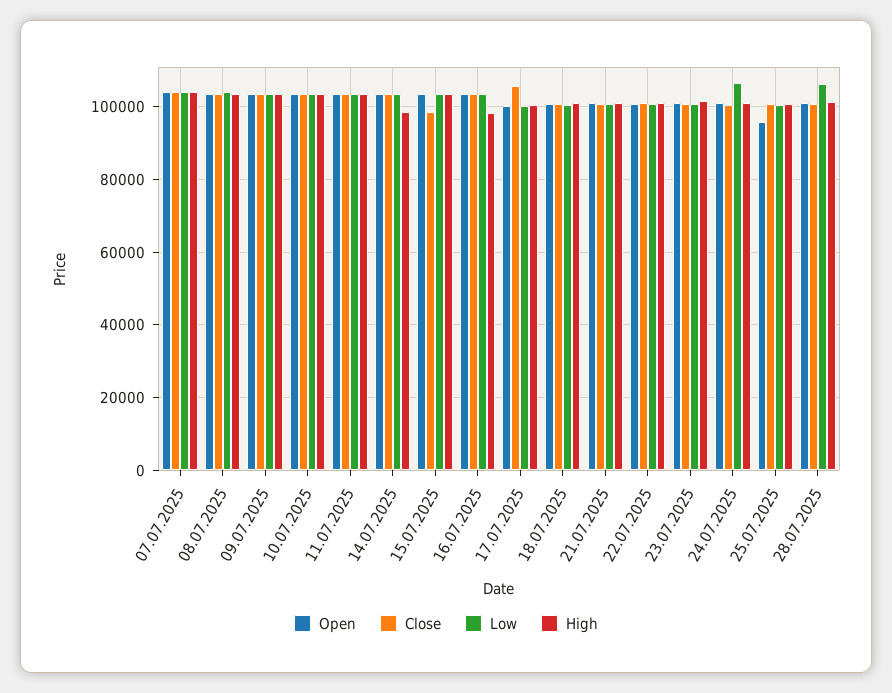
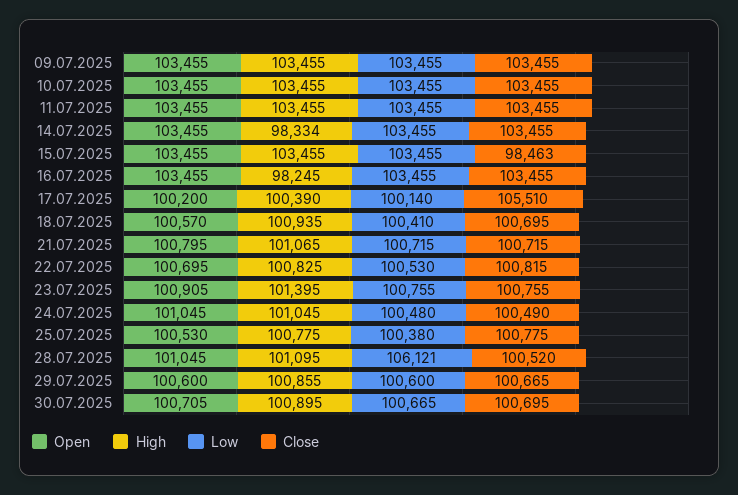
Open, 07.07.2025: 104000 -> none
Close, 07.07.2025: 104000 -> none
Low, 07.07.2025: 104000 -> none
High, 07.07.2025: 104000 -> none
Open, 08.07.2025: 104000 -> none
Close, 08.07.2025: 104000 -> none
Low, 08.07.2025: 104000 -> none
High, 08.07.2025: 104000 -> none
Low, 24.07.2025: 106000 -> 100480
Open, 25.07.2025: 96000 -> 100530
Open, 29.07.2025: none -> 100600
High, 29.07.2025: none -> 100855
Low, 29.07.2025: none -> 100600
Close, 29.07.2025: none -> 100665
Open, 30.07.2025: none -> 100705
High, 30.07.2025: none -> 100895
Low, 30.07.2025: none -> 100665
Close, 30.07.2025: none -> 100695

